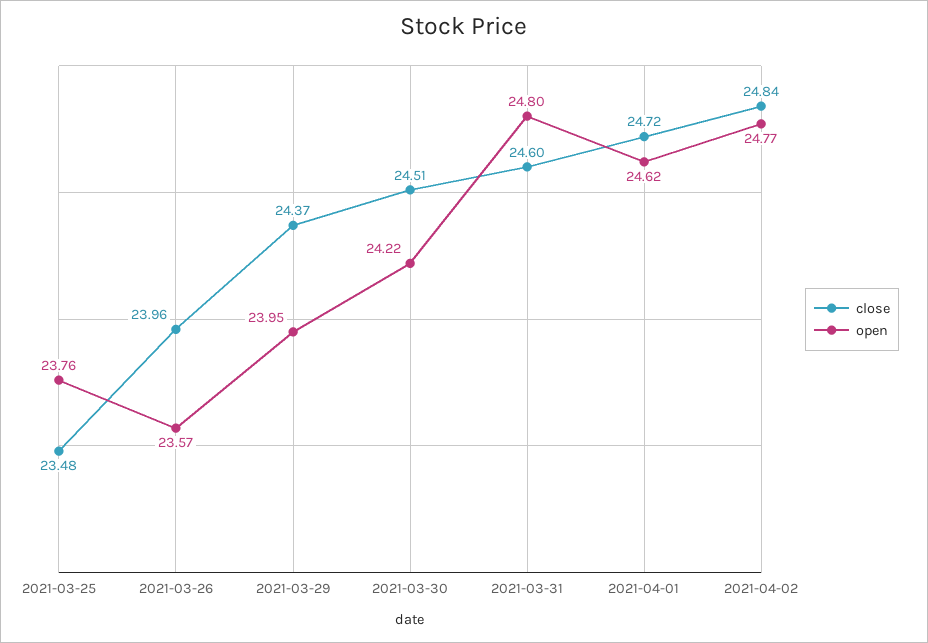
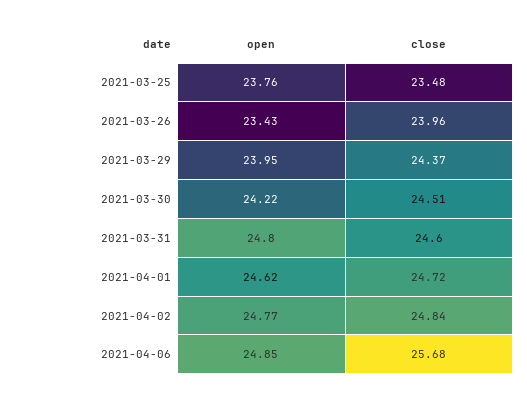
open, 2021-03-26: 23.57 -> 23.43
open, 2021-04-06: none -> 24.85
close, 2021-04-06: none -> 25.68

